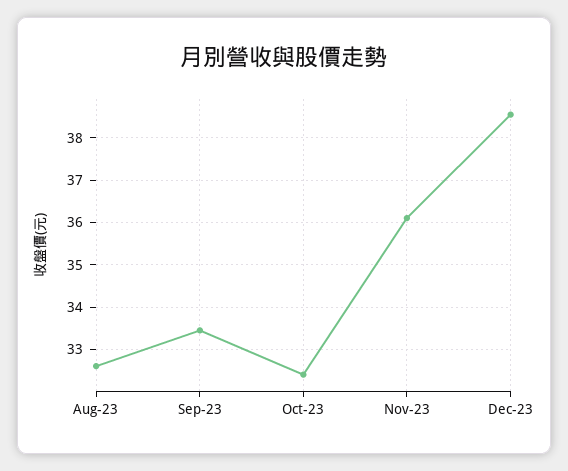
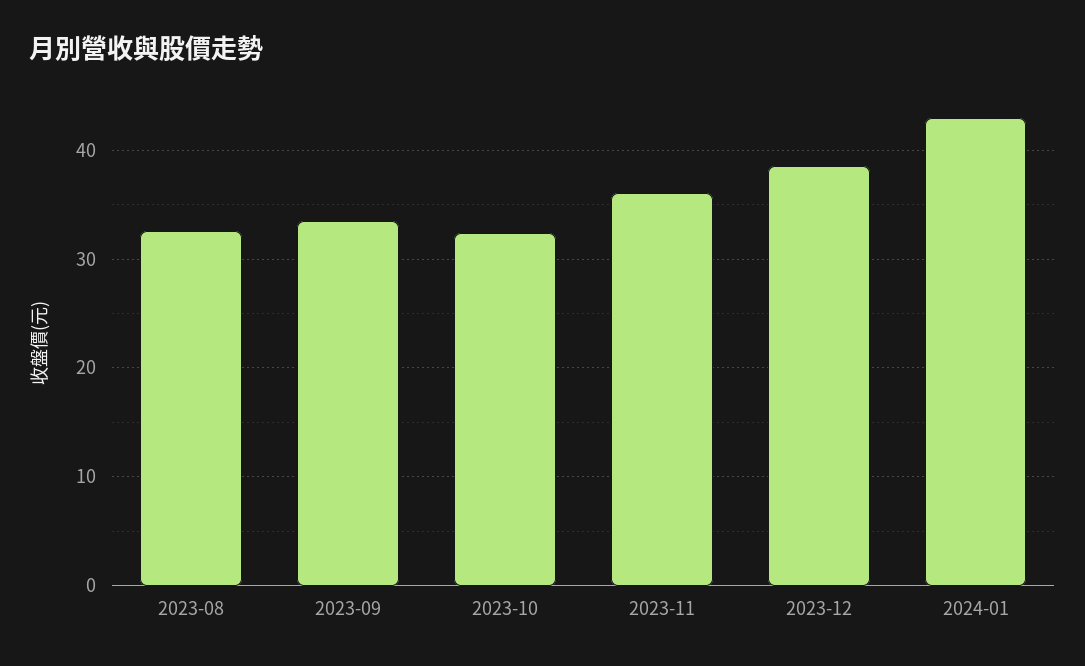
2024-01: none -> 43

